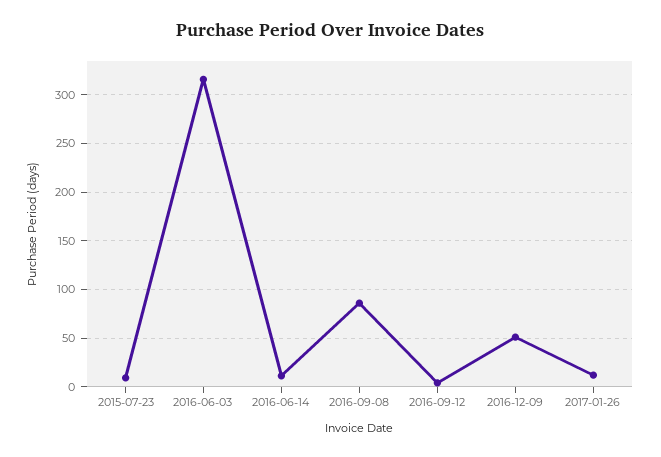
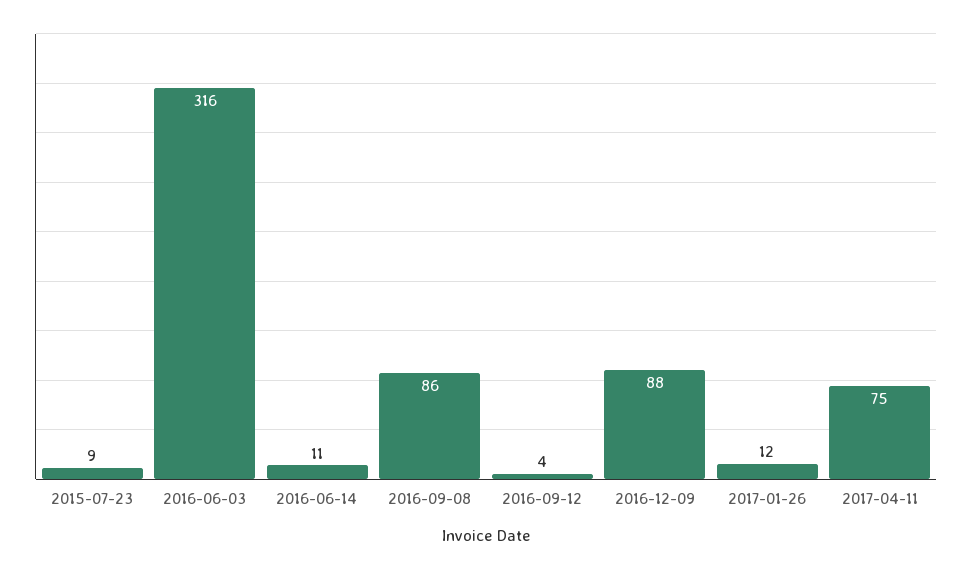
2016-12-09: 50 -> 88
2017-04-11: none -> 75

